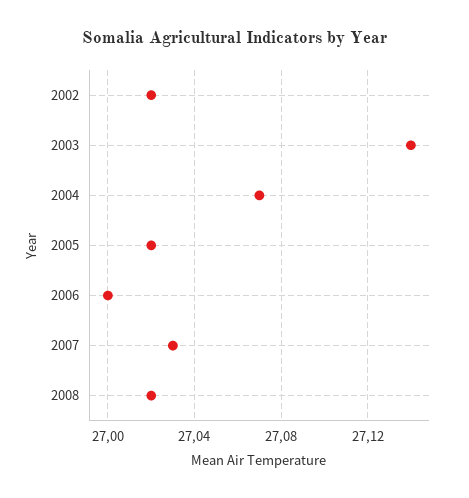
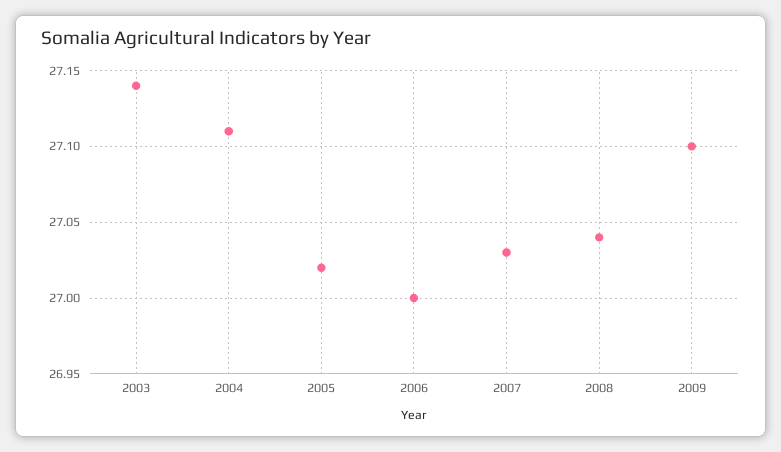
2002: 27.02 -> none
2004: 27.07 -> 27.11
2008: 27.02 -> 27.04
2009: none -> 27.1

